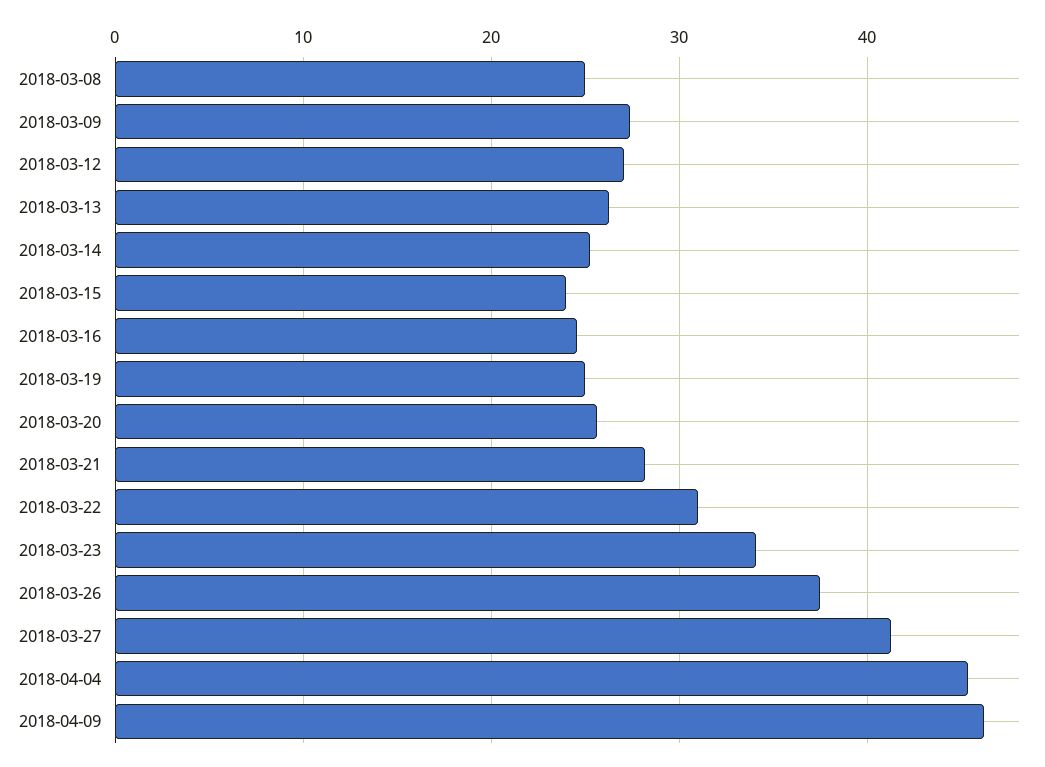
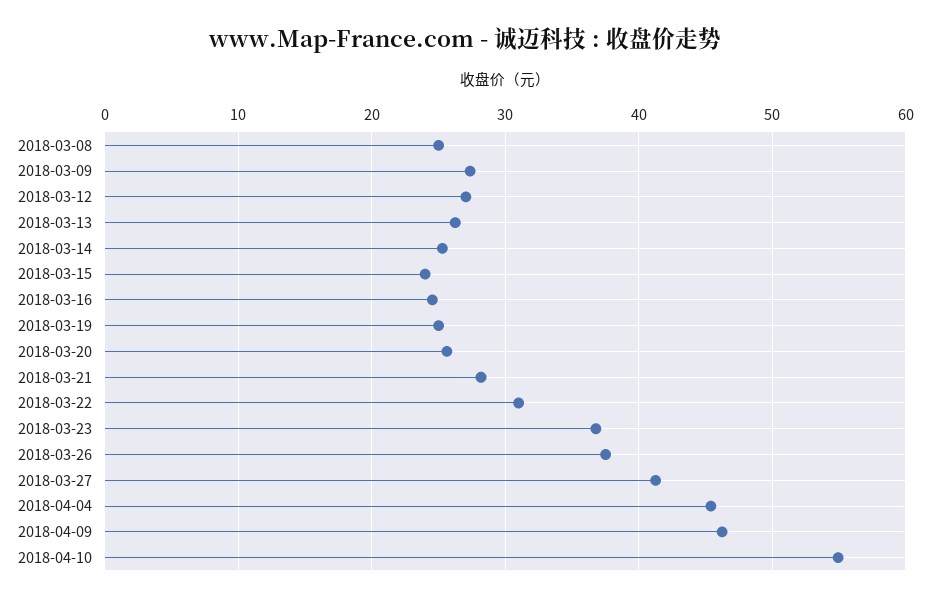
2018-03-23: 34 -> 37
2018-04-10: none -> 55

